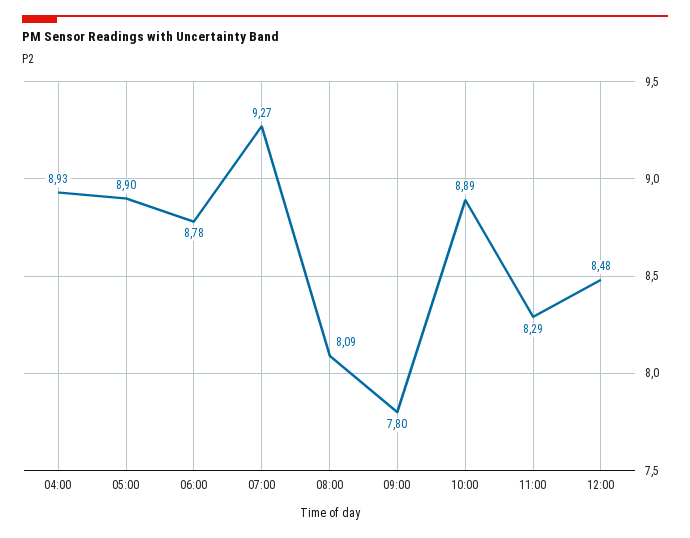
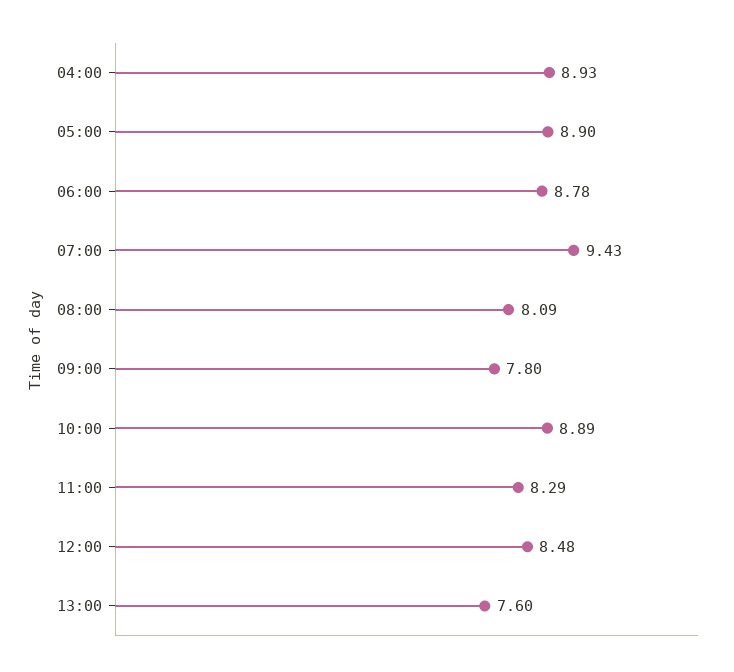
07:00: 9.27 -> 9.43
13:00: none -> 7.6

